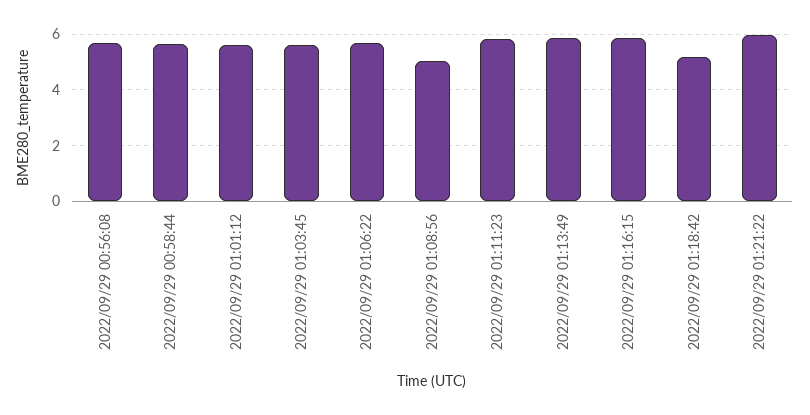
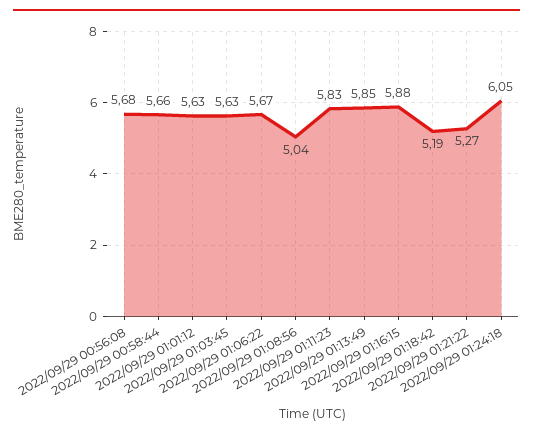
2022/09/29 01:21:22: 6 -> 5.27
2022/09/29 01:24:18: none -> 6.05

